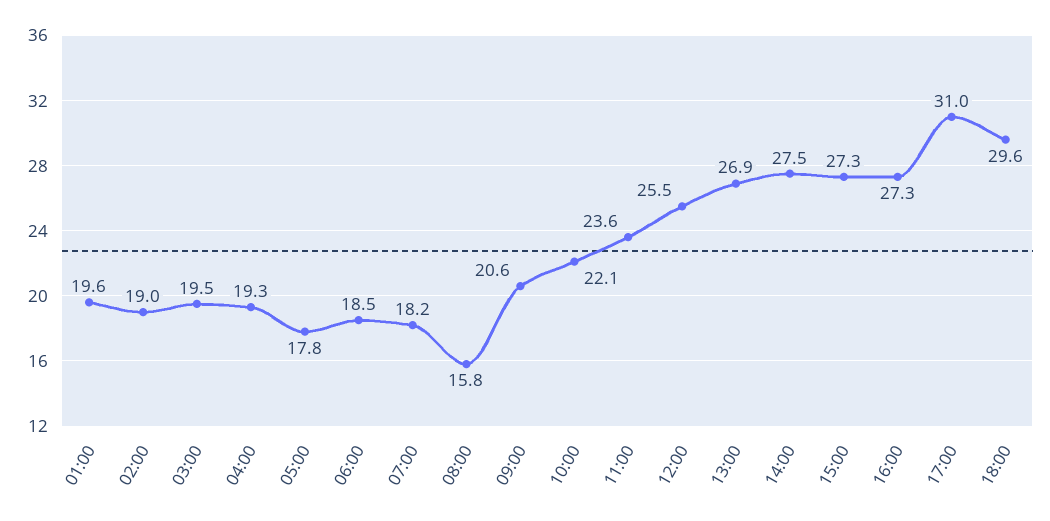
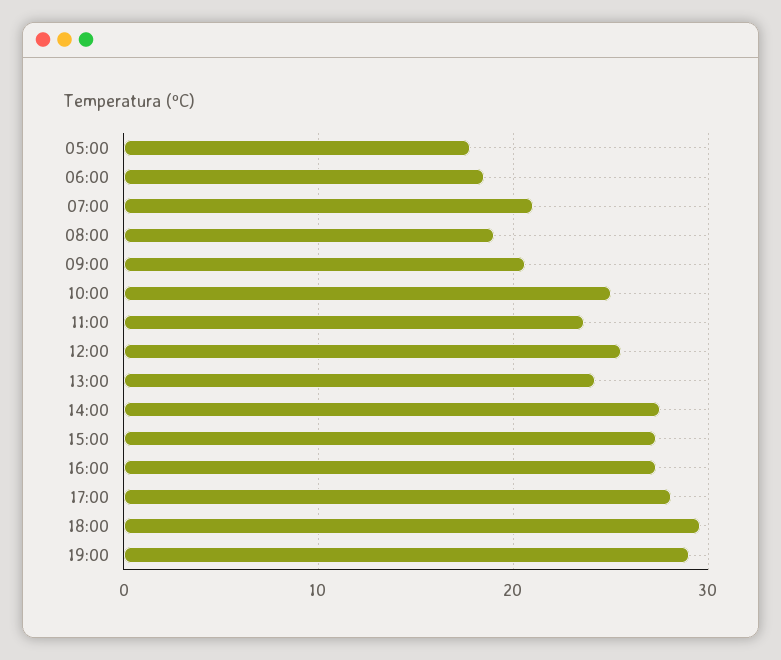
01:00: 19.6 -> none
02:00: 19 -> none
03:00: 19.5 -> none
04:00: 19.3 -> none
07:00: 18.2 -> 21
08:00: 15.8 -> 19
10:00: 22.1 -> 25
13:00: 26.9 -> 24
17:00: 31 -> 28
19:00: none -> 29

